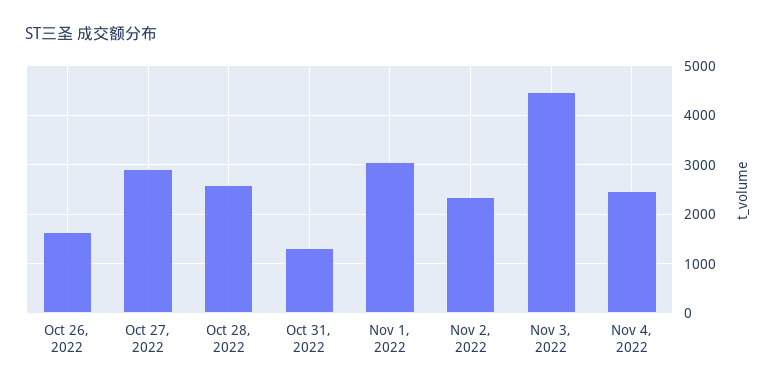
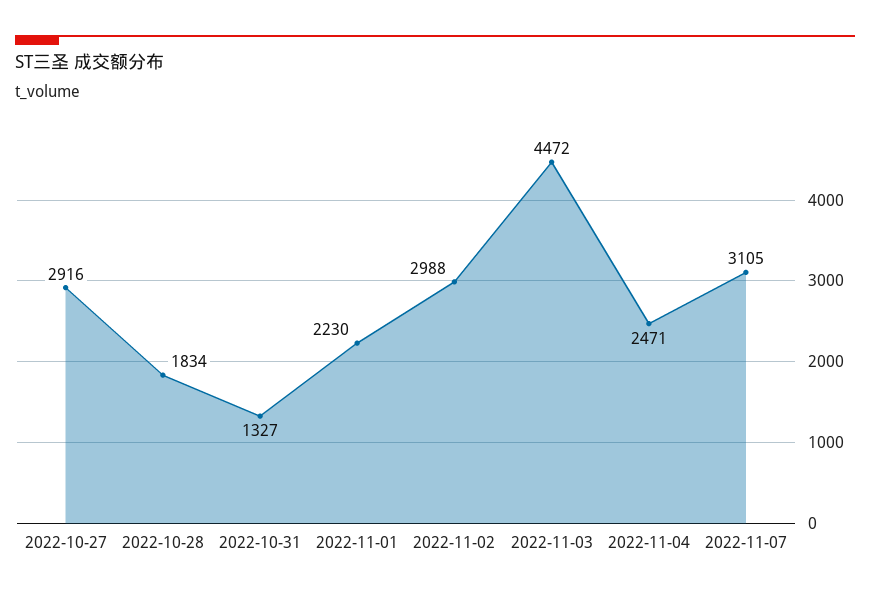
Oct 26, 2022: 1600 -> none
Oct 28, 2022: 2600 -> 1834
Nov 1, 2022: 3000 -> 2230
Nov 2, 2022: 2400 -> 2988
2022-11-07: none -> 3105

